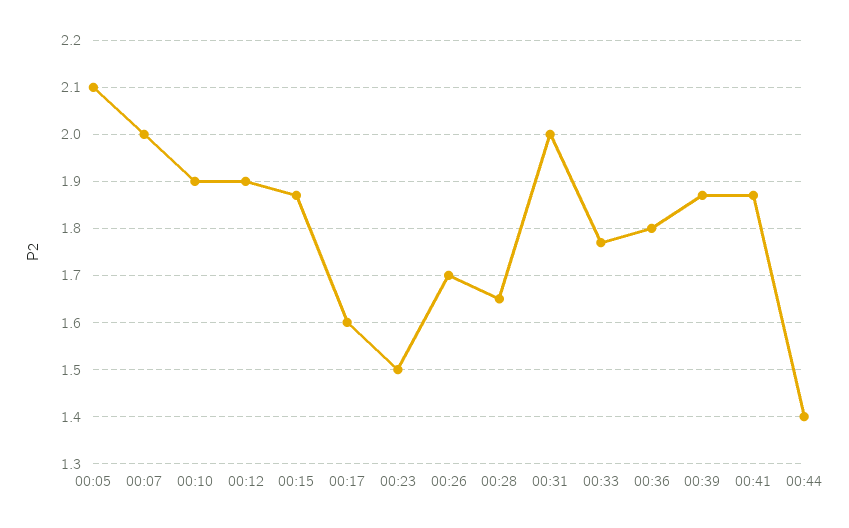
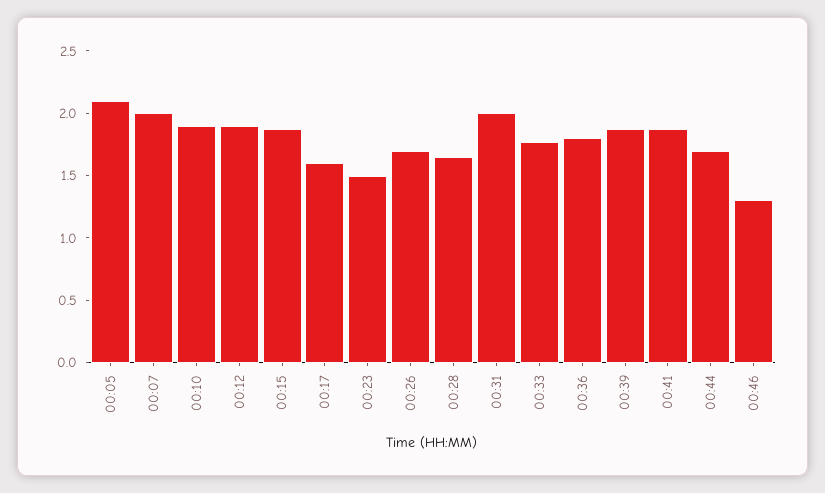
00:44: 1.4 -> 1.7
00:46: none -> 1.3

